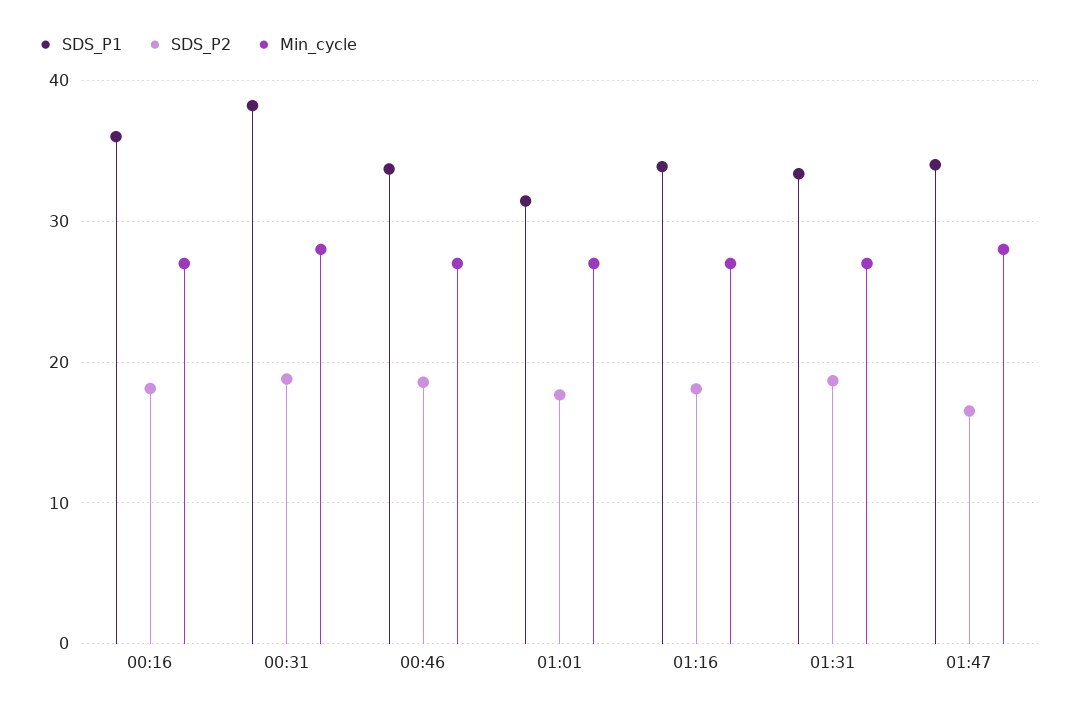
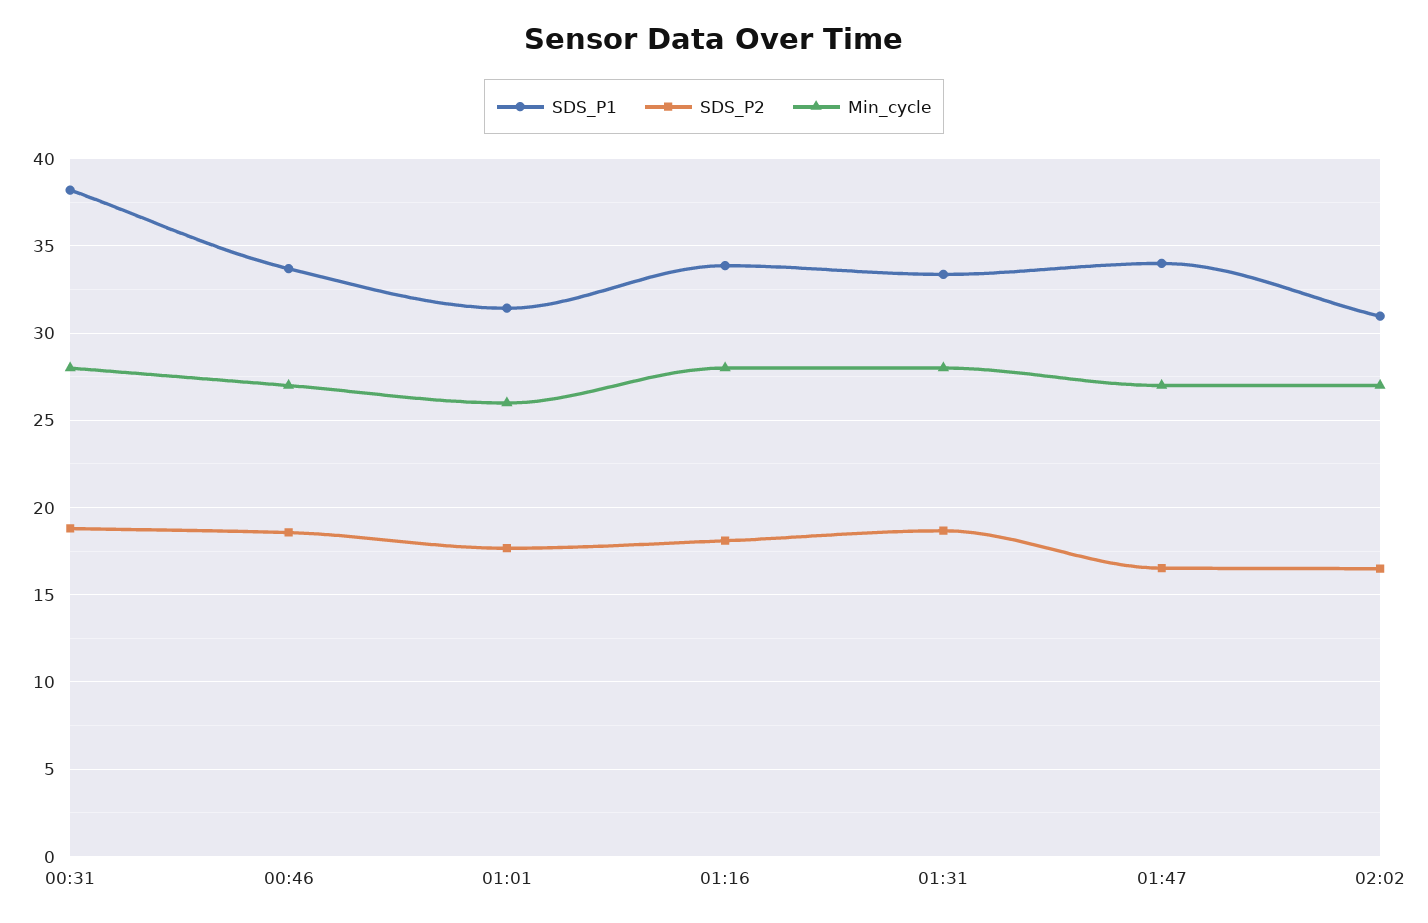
SDS_P1, 00:16: 36 -> none
SDS_P2, 00:16: 18 -> none
Min_cycle, 00:16: 27 -> none
Min_cycle, 01:01: 27 -> 26
Min_cycle, 01:16: 27 -> 28
Min_cycle, 01:31: 27 -> 28
Min_cycle, 01:47: 28 -> 27
SDS_P1, 02:02: none -> 31
SDS_P2, 02:02: none -> 16.5
Min_cycle, 02:02: none -> 27

